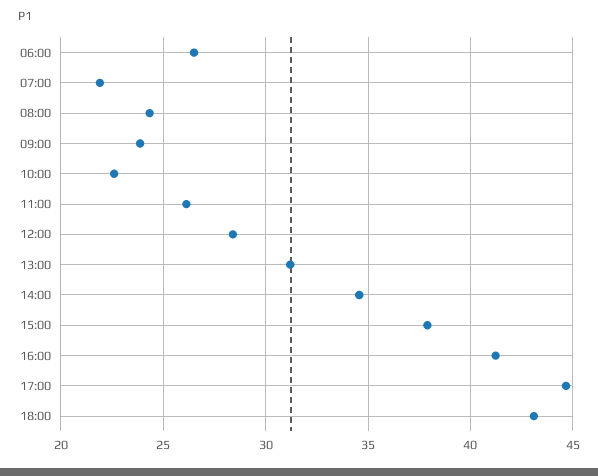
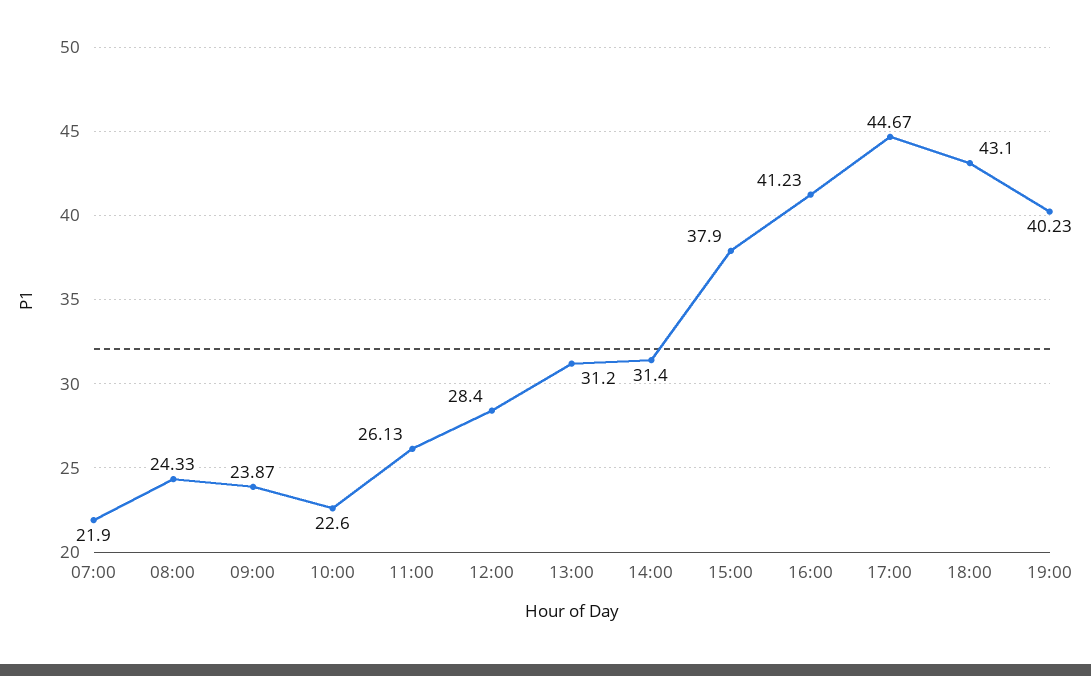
06:00: 26.5 -> none
14:00: 34.5 -> 31.4
19:00: none -> 40.23

